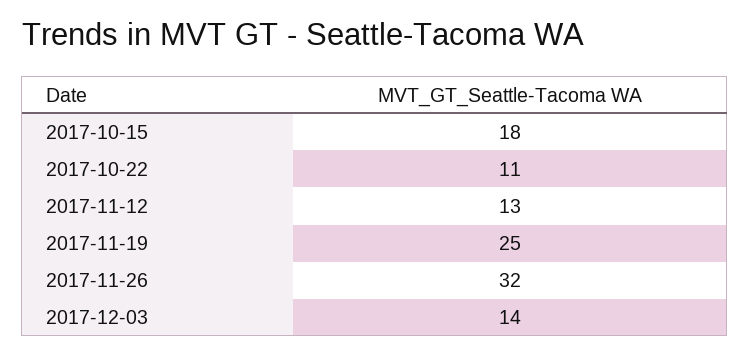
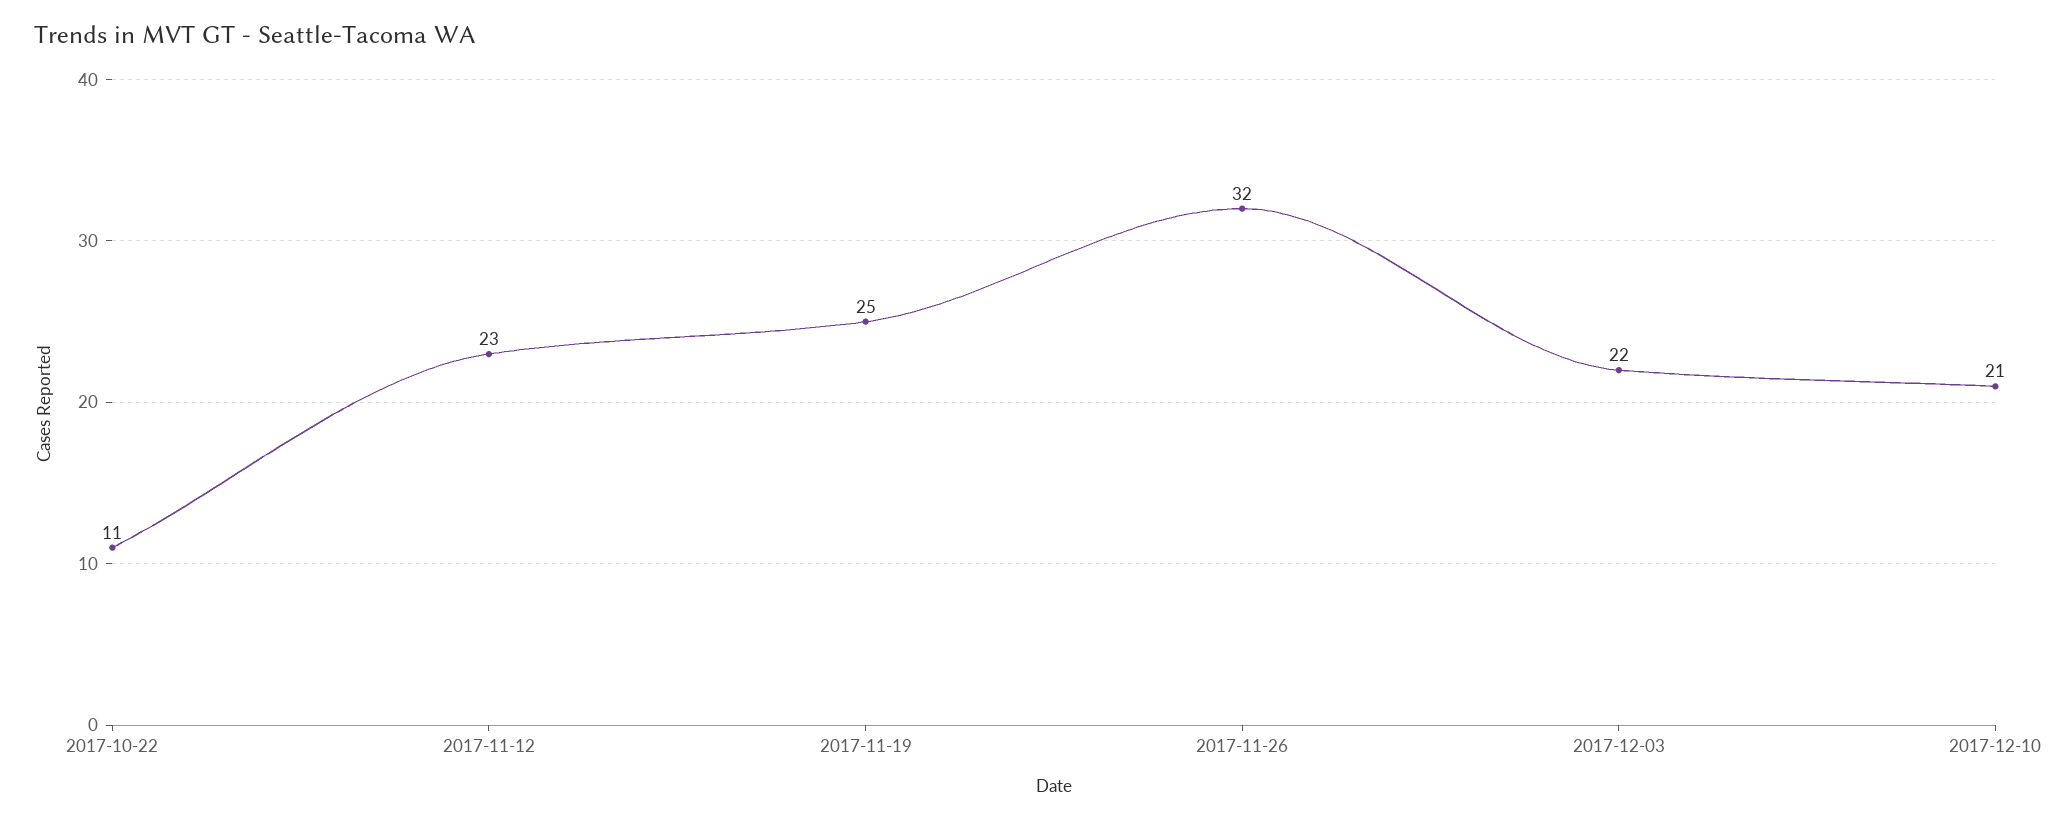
2017-10-15: 18 -> none
2017-11-12: 13 -> 23
2017-12-03: 14 -> 22
2017-12-10: none -> 21

